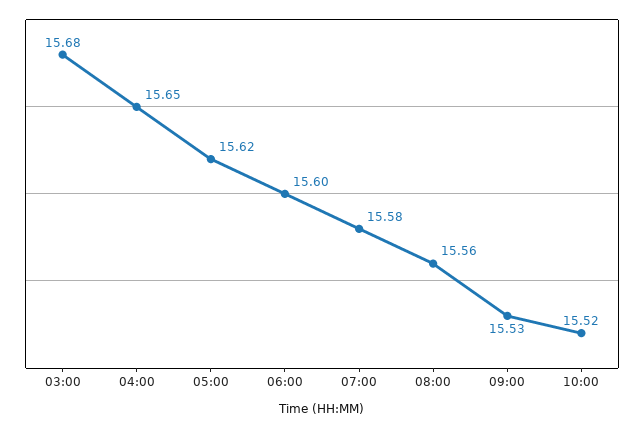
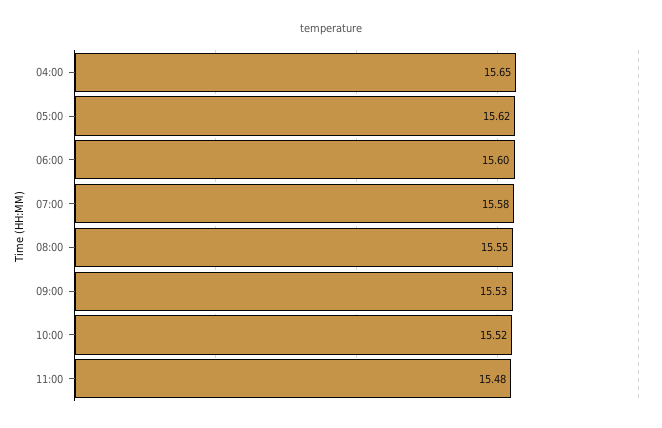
03:00: 15.68 -> none
08:00: 15.56 -> 15.55
11:00: none -> 15.48

